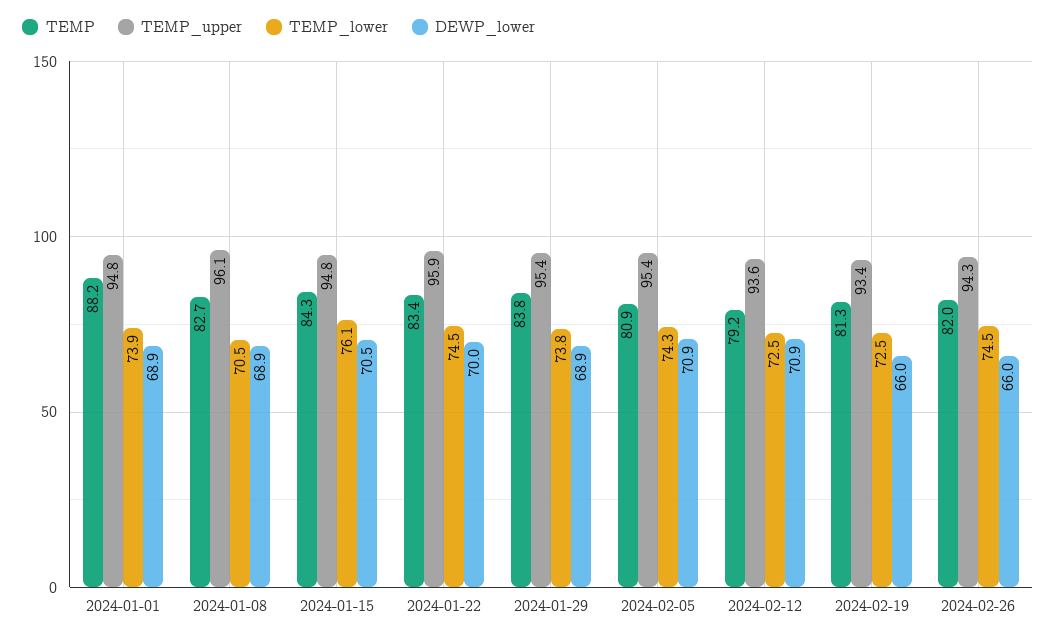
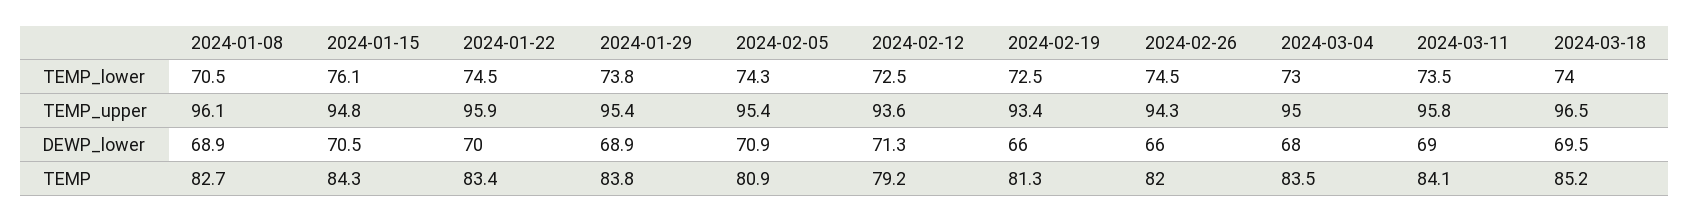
TEMP, 2024-01-01: 88.2 -> none
TEMP_upper, 2024-01-01: 94.8 -> none
TEMP_lower, 2024-01-01: 73.9 -> none
DEWP_lower, 2024-01-01: 68.9 -> none
DEWP_lower, 2024-02-12: 70.9 -> 71.3
TEMP_lower, 2024-03-04: none -> 73
TEMP_lower, 2024-03-11: none -> 73.5
TEMP_lower, 2024-03-18: none -> 74
TEMP_upper, 2024-03-04: none -> 95
TEMP_upper, 2024-03-11: none -> 95.8
TEMP_upper, 2024-03-18: none -> 96.5
DEWP_lower, 2024-03-04: none -> 68
DEWP_lower, 2024-03-11: none -> 69
DEWP_lower, 2024-03-18: none -> 69.5
TEMP, 2024-03-04: none -> 83.5
TEMP, 2024-03-11: none -> 84.1
TEMP, 2024-03-18: none -> 85.2

